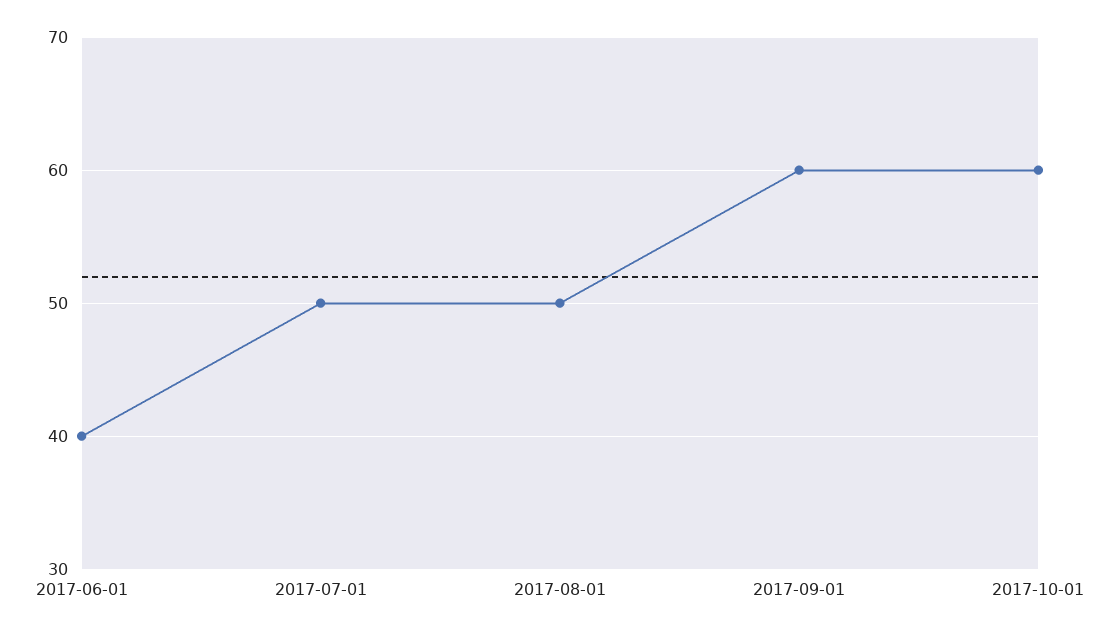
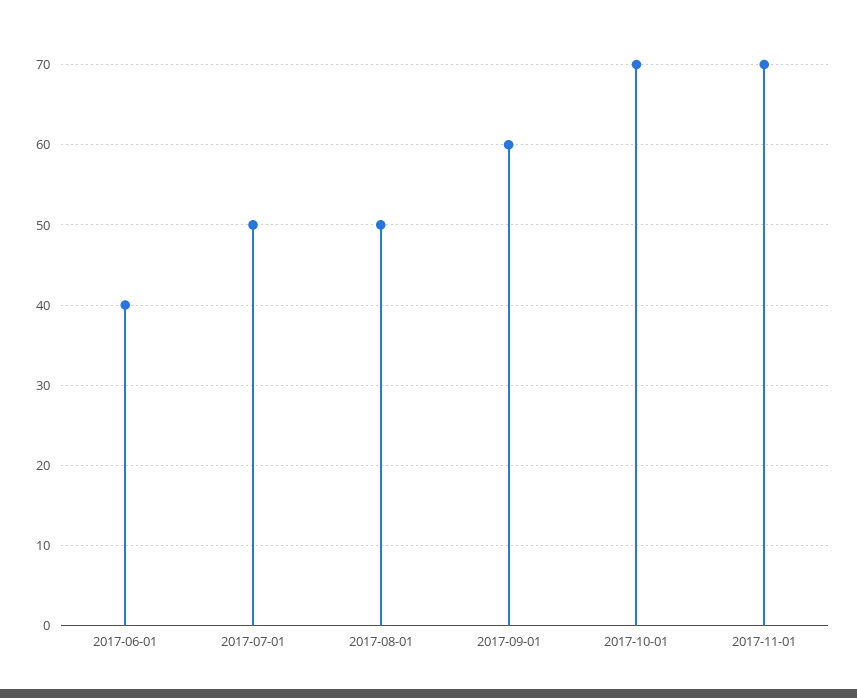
2017-10-01: 60 -> 70
2017-11-01: none -> 70

